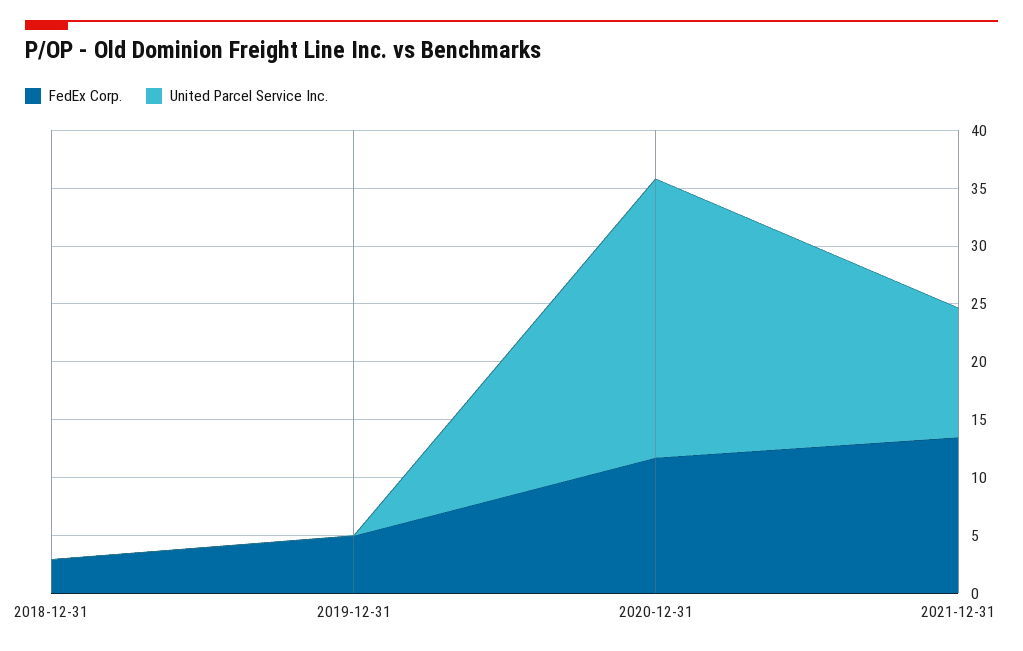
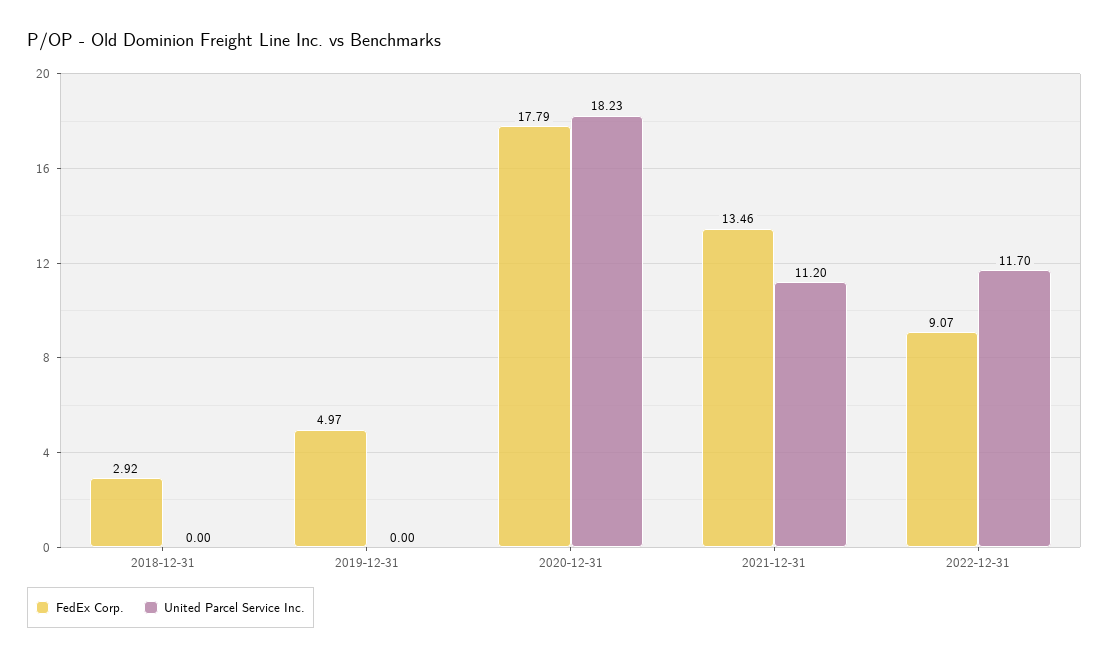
FedEx Corp., 2020-12-31: 12 -> 17.79
United Parcel Service Inc., 2020-12-31: 24 -> 18.23
FedEx Corp., 2022-12-31: none -> 9.07
United Parcel Service Inc., 2022-12-31: none -> 11.7

